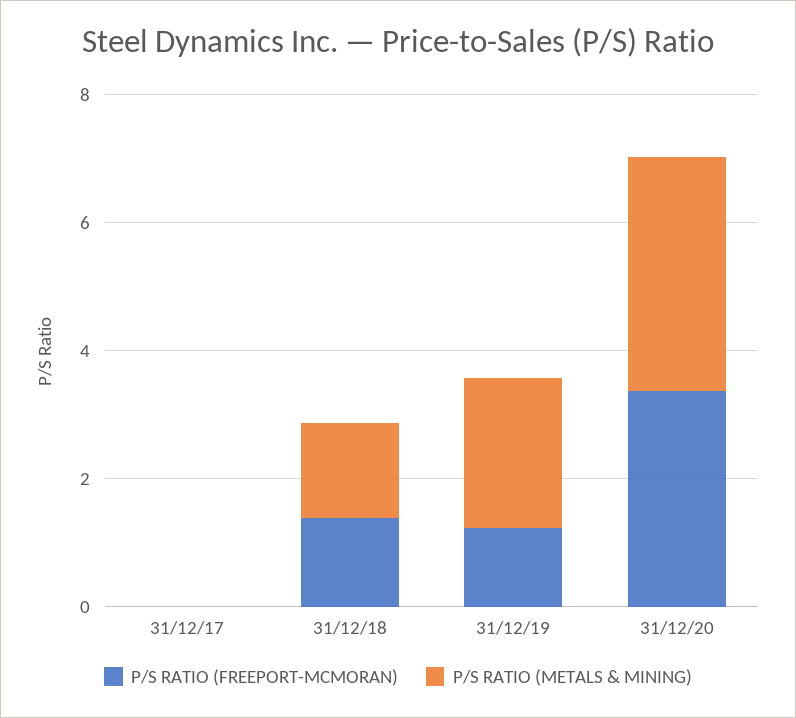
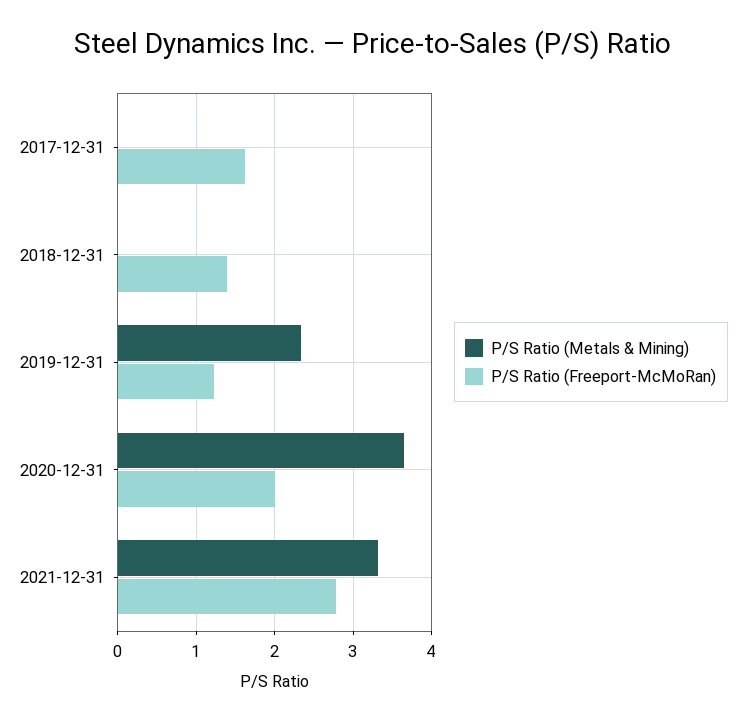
P/S RATIO (FREEPORT-MCMORAN), 31/12/17: 0 -> 1.6
P/S RATIO (METALS & MINING), 31/12/18: 1.5 -> 0
P/S RATIO (FREEPORT-MCMORAN), 31/12/20: 3.5 -> 2
P/S RATIO (METALS & MINING), 2021-12-31: none -> 3.3
P/S RATIO (FREEPORT-MCMORAN), 2021-12-31: none -> 2.8

